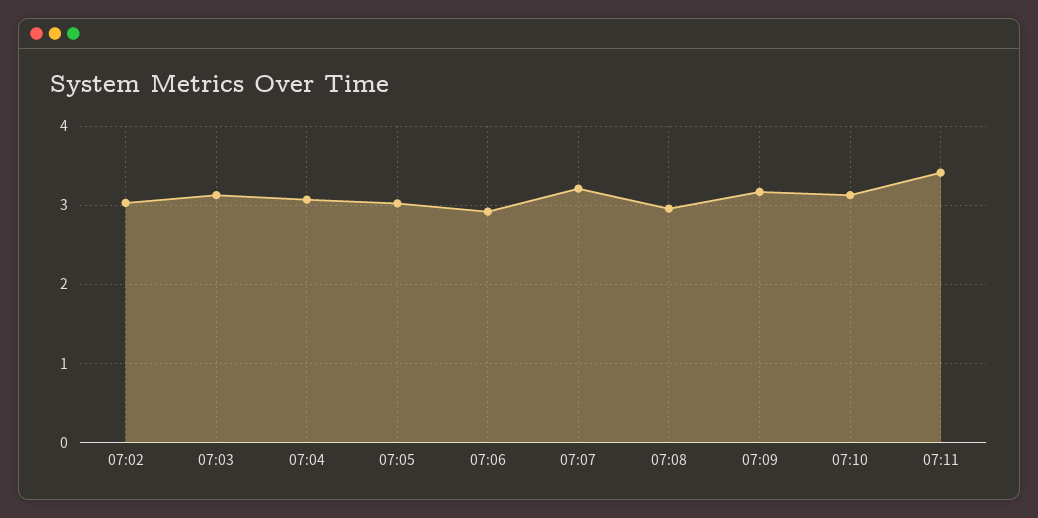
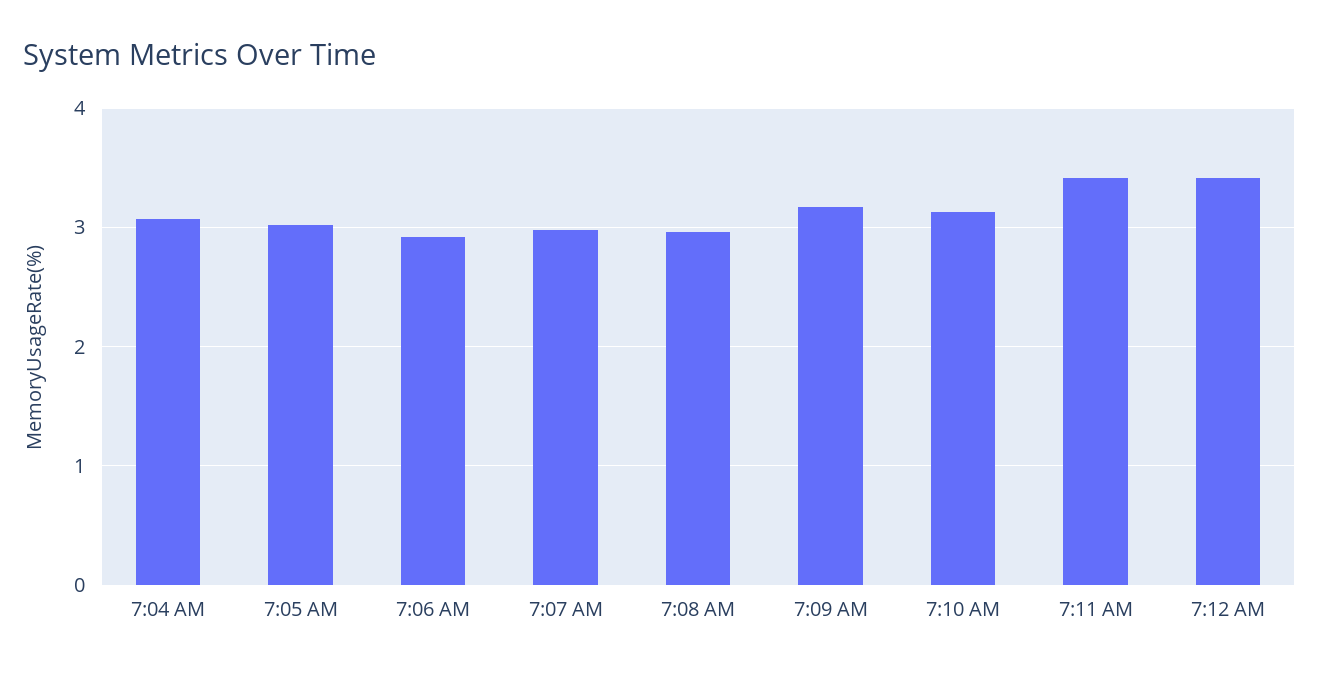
07:02: 3 -> none
07:03: 3.1 -> none
07:07: 3.2 -> 3
7:12 AM: none -> 3.4

